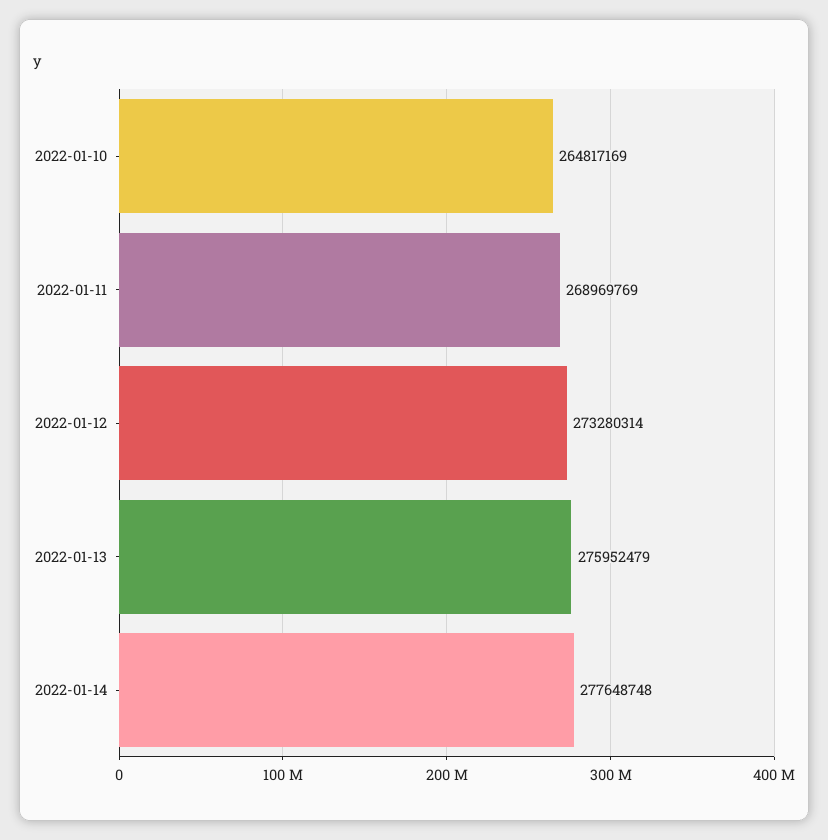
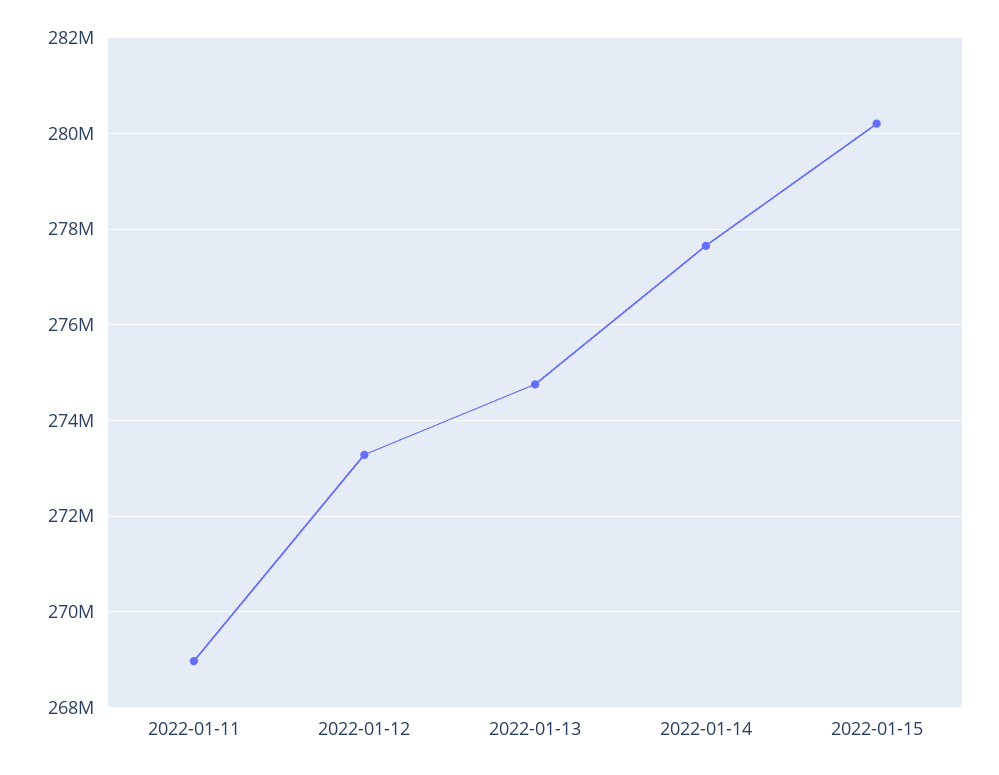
2022-01-10: 264817169 -> none
2022-01-13: 275952479 -> 274800000
2022-01-15: none -> 280200000

